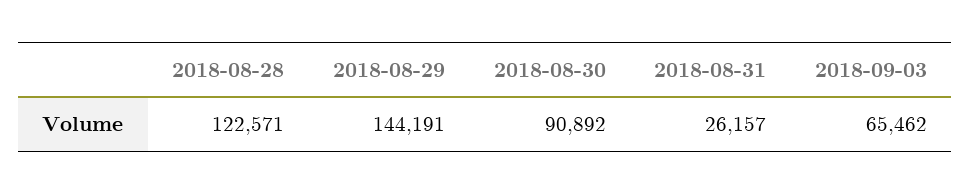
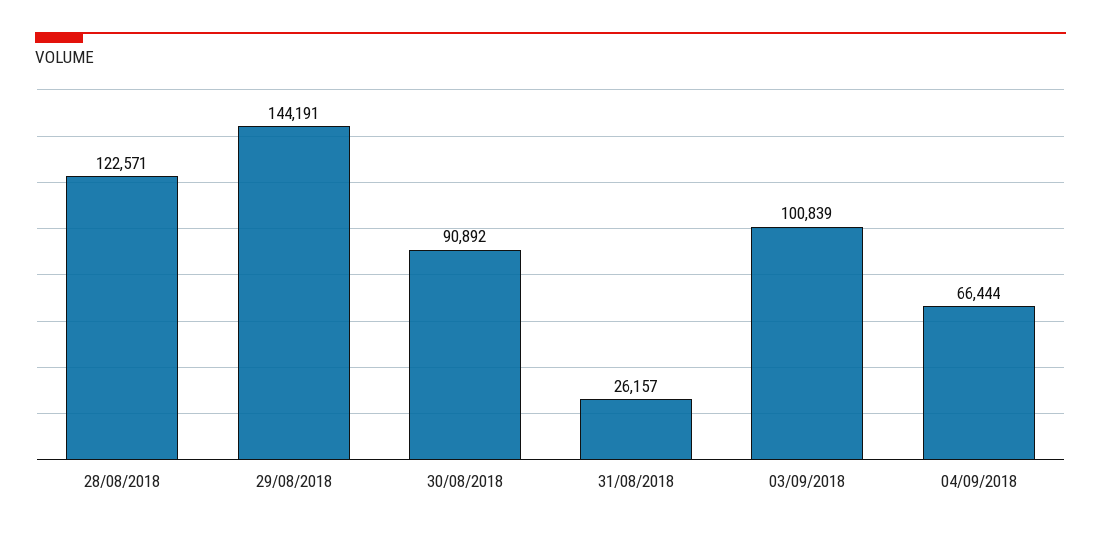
2018-09-03: 65462 -> 100839
04/09/2018: none -> 66444

